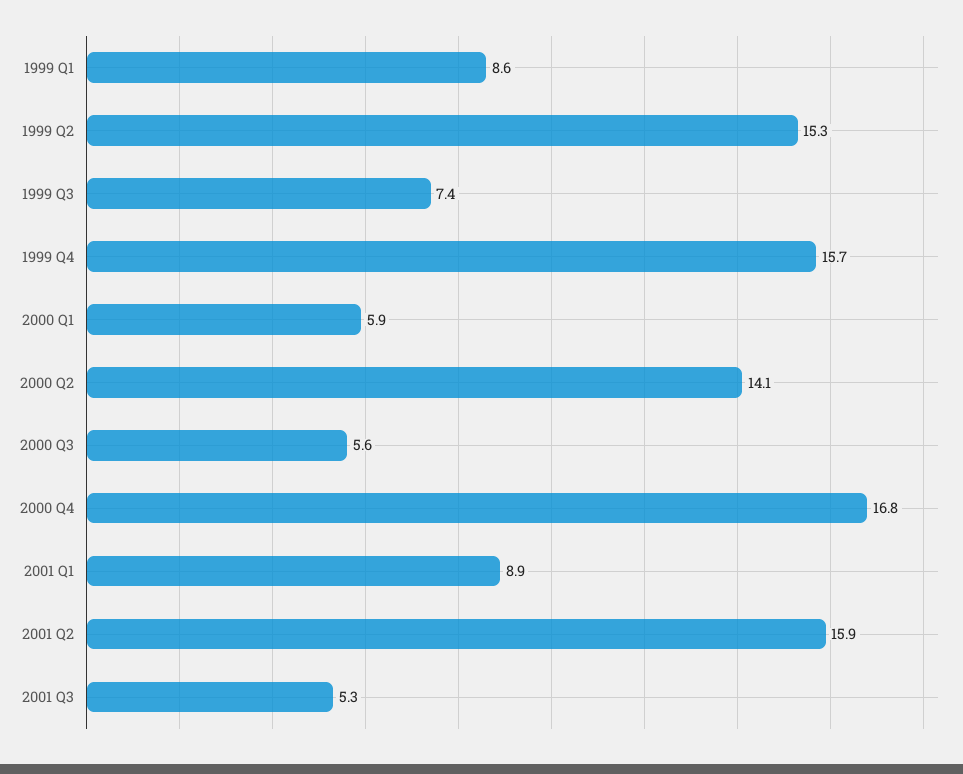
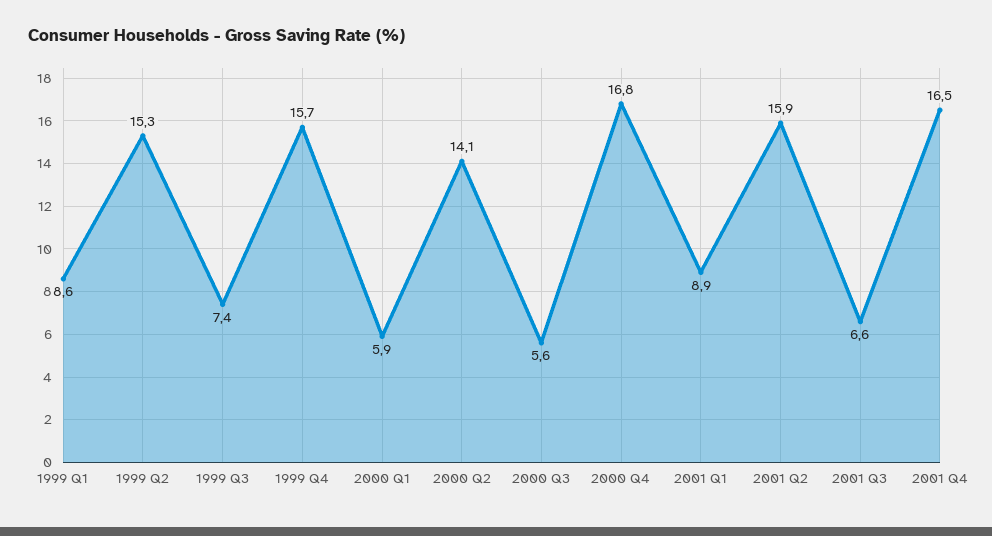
2001 Q3: 5.3 -> 6.6
2001 Q4: none -> 16.5

